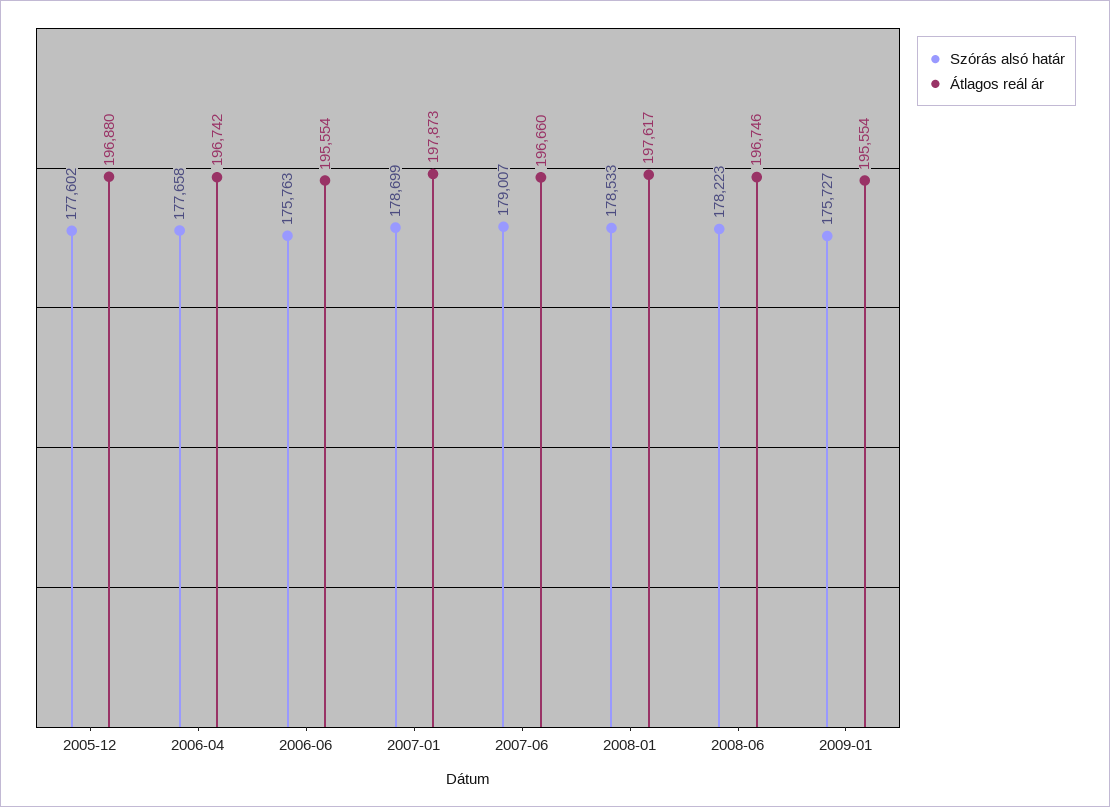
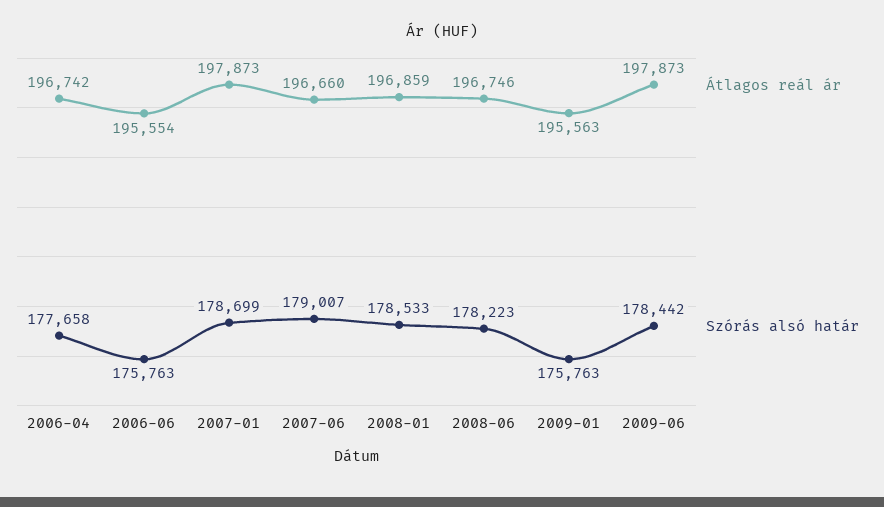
Szórás alsó határ, 2005-12: 177602 -> none
Átlagos reál ár, 2005-12: 196880 -> none
Átlagos reál ár, 2008-01: 197617 -> 196859
Szórás alsó határ, 2009-01: 175727 -> 175763
Átlagos reál ár, 2009-01: 195554 -> 195563
Átlagos reál ár, 2009-06: none -> 197873
Szórás alsó határ, 2009-06: none -> 178442

